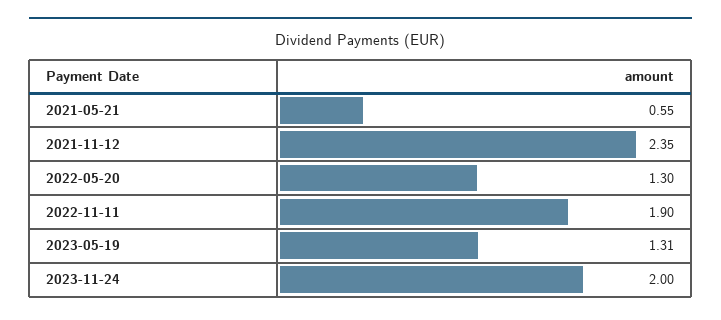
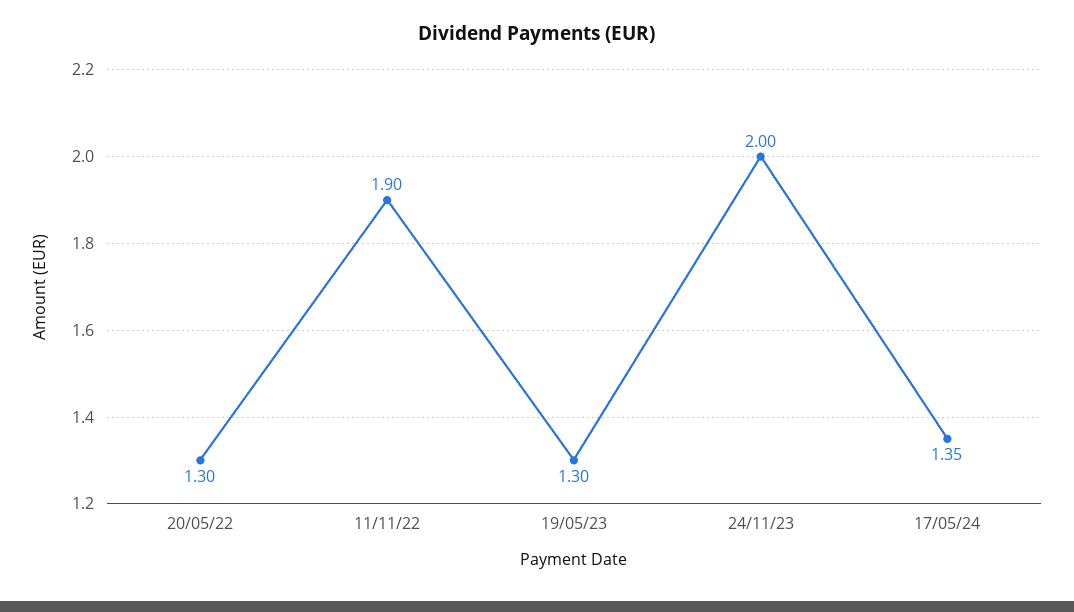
2021-05-21: 0.55 -> none
2021-11-12: 2.35 -> none
2023-05-19: 1.31 -> 1.3
17/05/24: none -> 1.35

